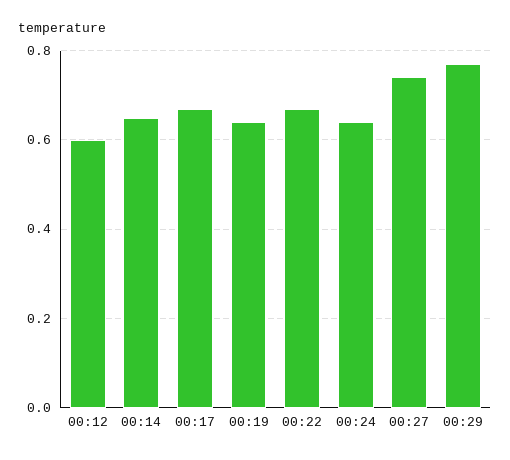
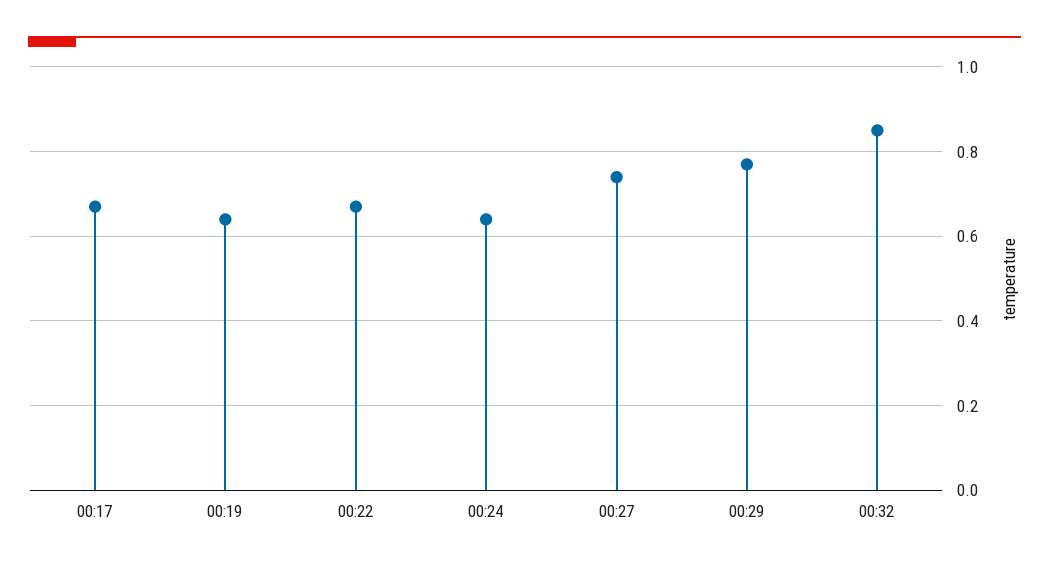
00:12: 0.6 -> none
00:14: 0.65 -> none
00:32: none -> 0.85

